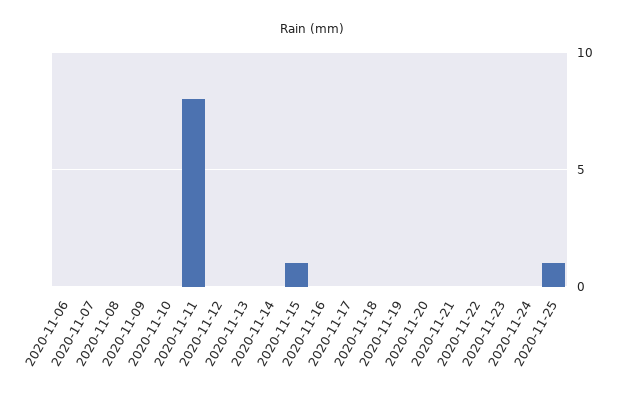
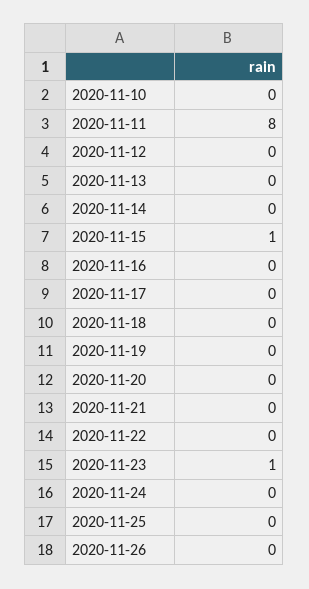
2020-11-06: 0 -> none
2020-11-07: 0 -> none
2020-11-08: 0 -> none
2020-11-09: 0 -> none
2020-11-23: 0 -> 1
2020-11-25: 1 -> 0
2020-11-26: none -> 0

